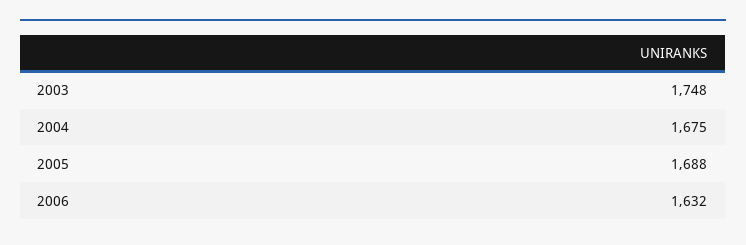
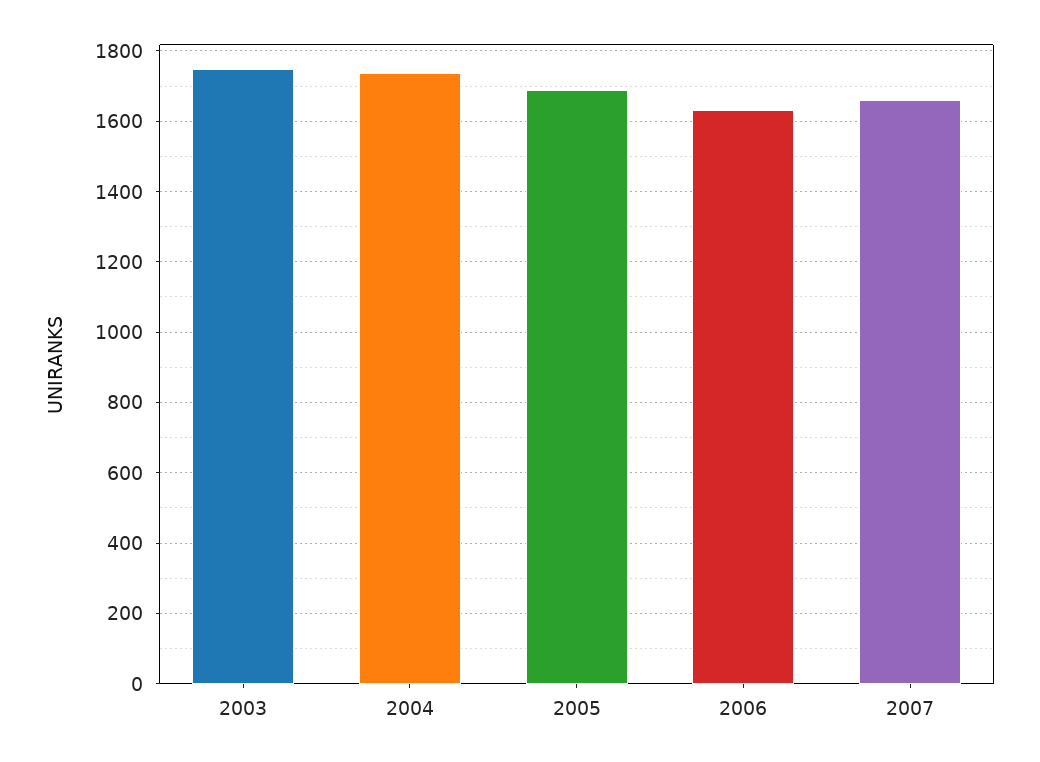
2004: 1675 -> 1740
2007: none -> 1660

